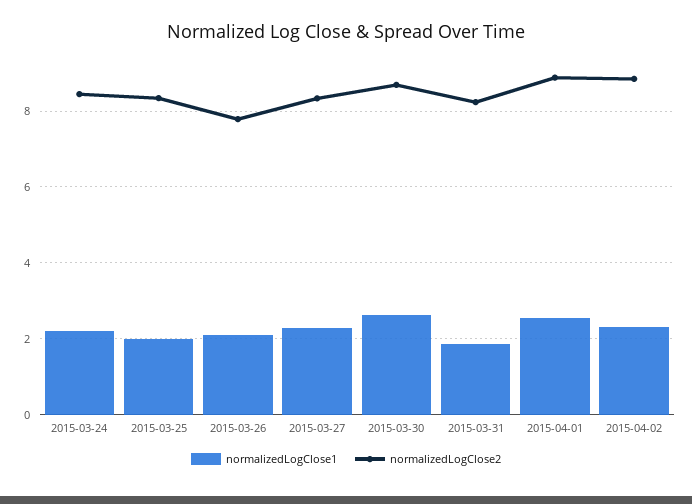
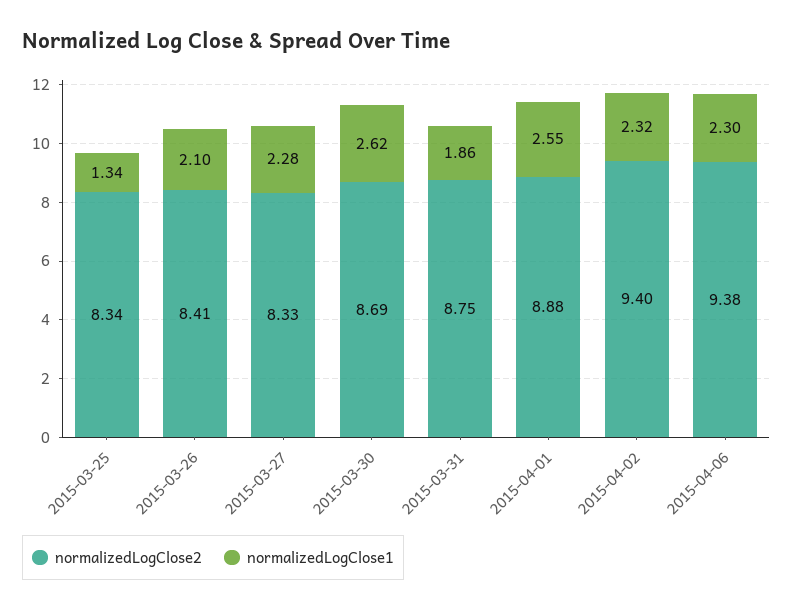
normalizedLogClose1, 2015-03-24: 2.2 -> none
normalizedLogClose2, 2015-03-24: 8.4 -> none
normalizedLogClose1, 2015-03-25: 2 -> 1.34
normalizedLogClose2, 2015-03-26: 7.8 -> 8.41
normalizedLogClose2, 2015-03-31: 8.2 -> 8.75
normalizedLogClose2, 2015-04-02: 8.8 -> 9.4
normalizedLogClose2, 2015-04-06: none -> 9.38
normalizedLogClose1, 2015-04-06: none -> 2.3

